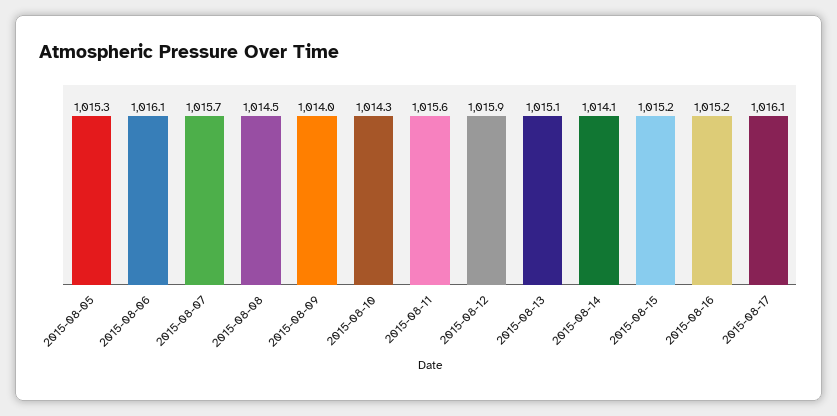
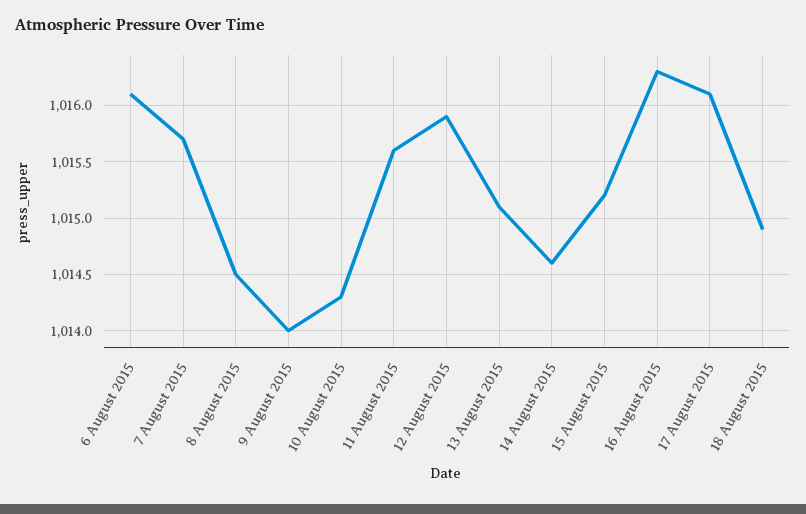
2015-08-05: 1015.3 -> none
2015-08-14: 1014.1 -> 1014.6
2015-08-16: 1015.2 -> 1016.3
18 August 2015: none -> 1014.9

